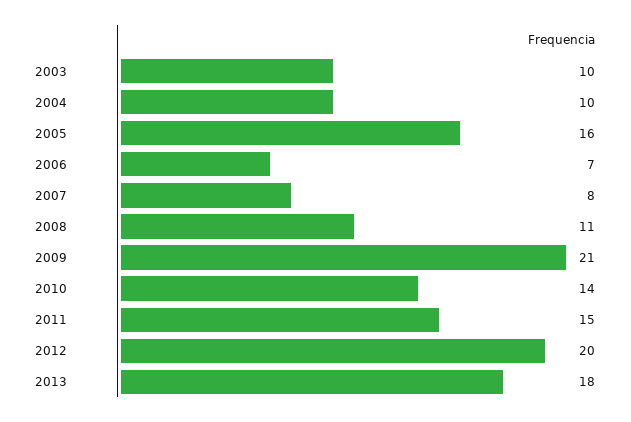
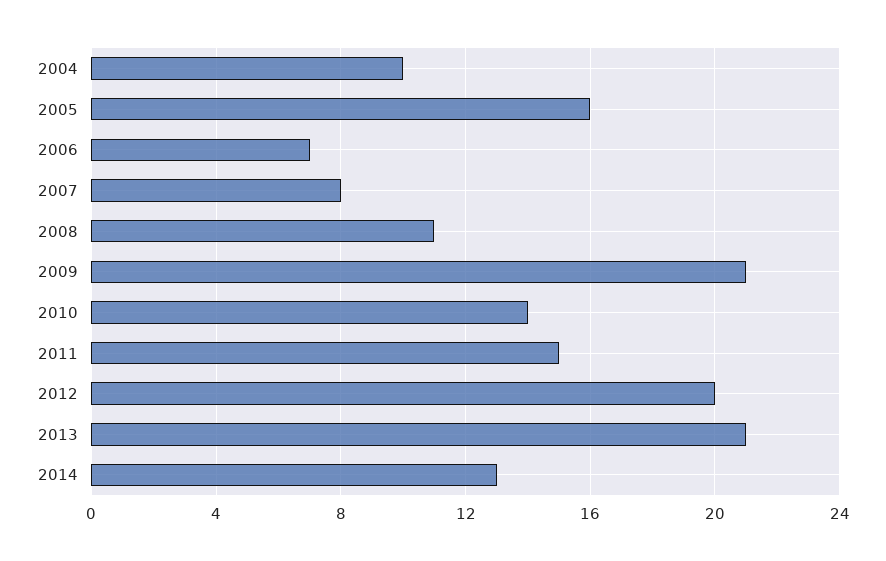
2003: 10 -> none
2013: 18 -> 21
2014: none -> 13

